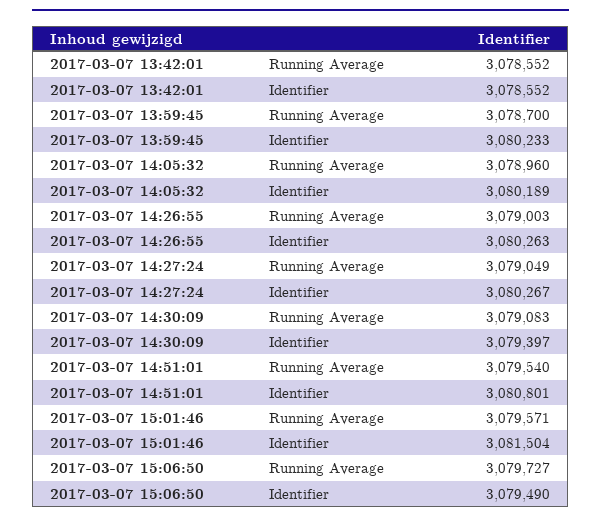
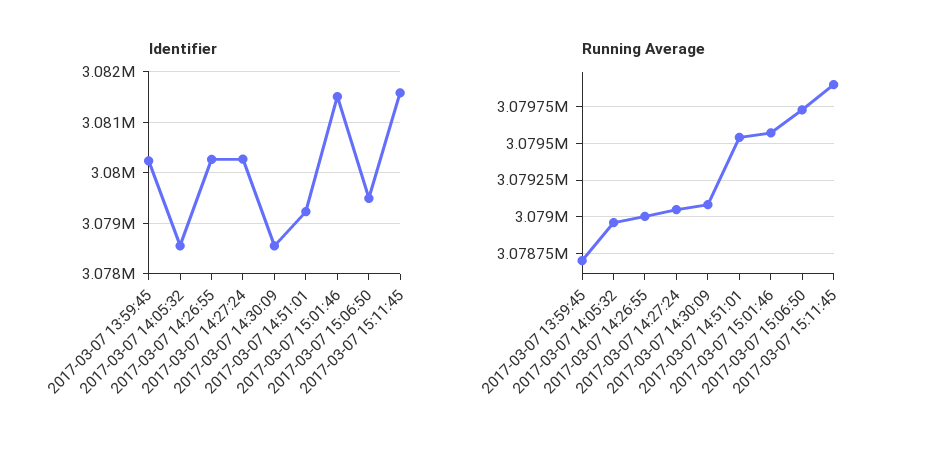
Running Average, 2017-03-07 13:42:01: 3078552 -> none
Identifier, 2017-03-07 13:42:01: 3078552 -> none
Identifier, 2017-03-07 14:05:32: 3080189 -> 3078600
Identifier, 2017-03-07 14:30:09: 3079397 -> 3078600
Identifier, 2017-03-07 14:51:01: 3080801 -> 3079200
Identifier, 2017-03-07 15:11:45: none -> 3081600
Running Average, 2017-03-07 15:11:45: none -> 3079900

